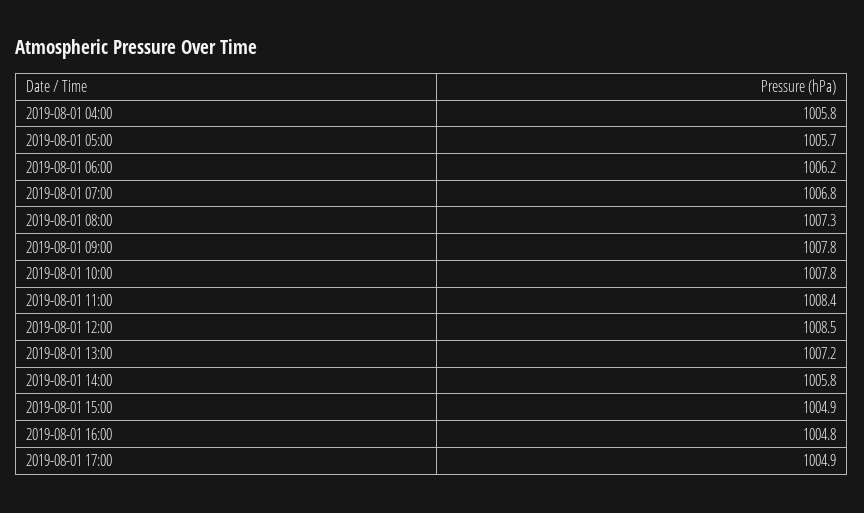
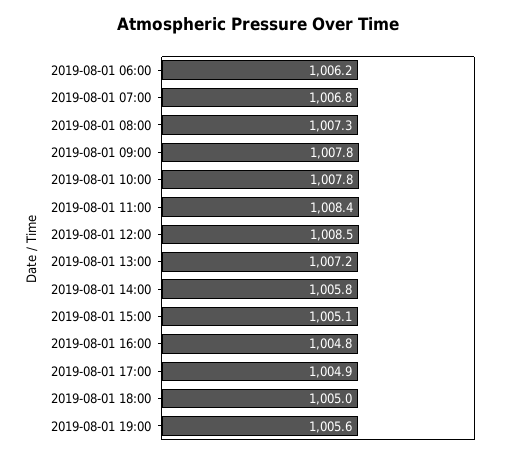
2019-08-01 04:00: 1005.8 -> none
2019-08-01 05:00: 1005.7 -> none
2019-08-01 15:00: 1004.9 -> 1005.1
2019-08-01 18:00: none -> 1005
2019-08-01 19:00: none -> 1005.6

